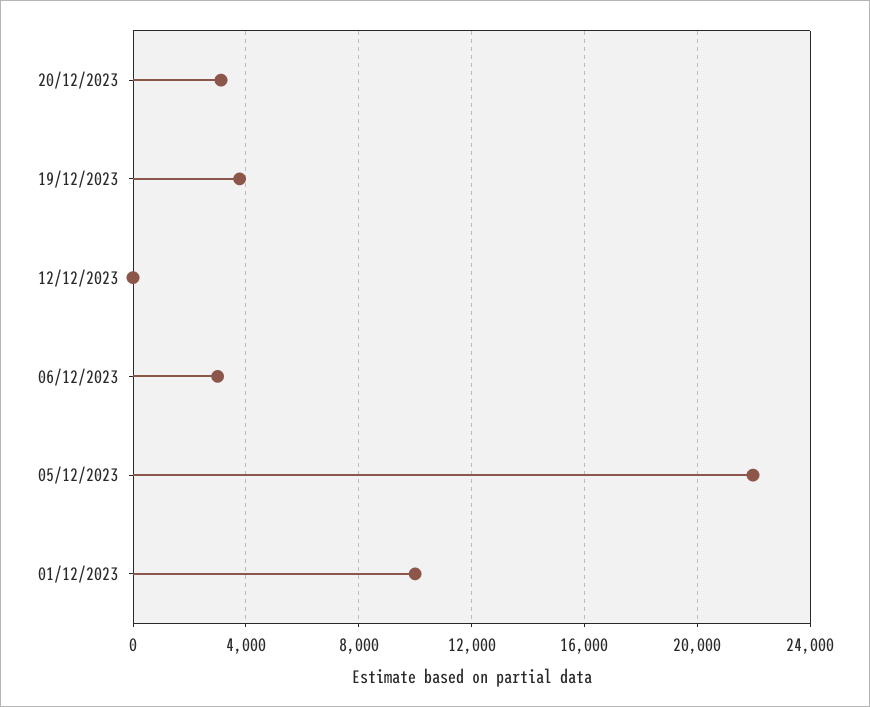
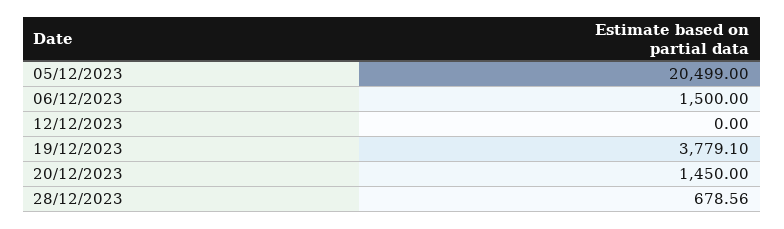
20/12/2023: 3000 -> 1450
06/12/2023: 3000 -> 1500
05/12/2023: 22000 -> 20499
01/12/2023: 10000 -> none
28/12/2023: none -> 678.56

